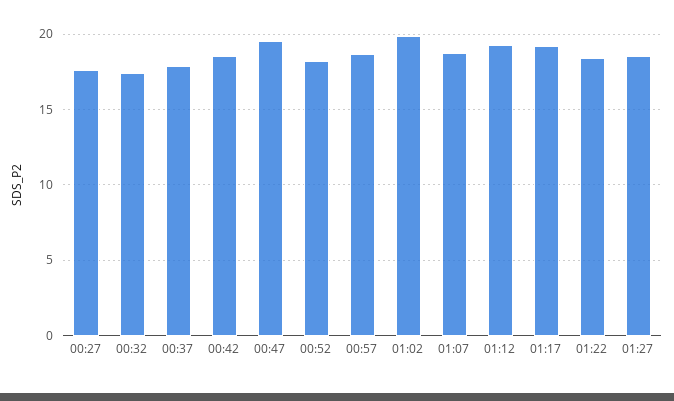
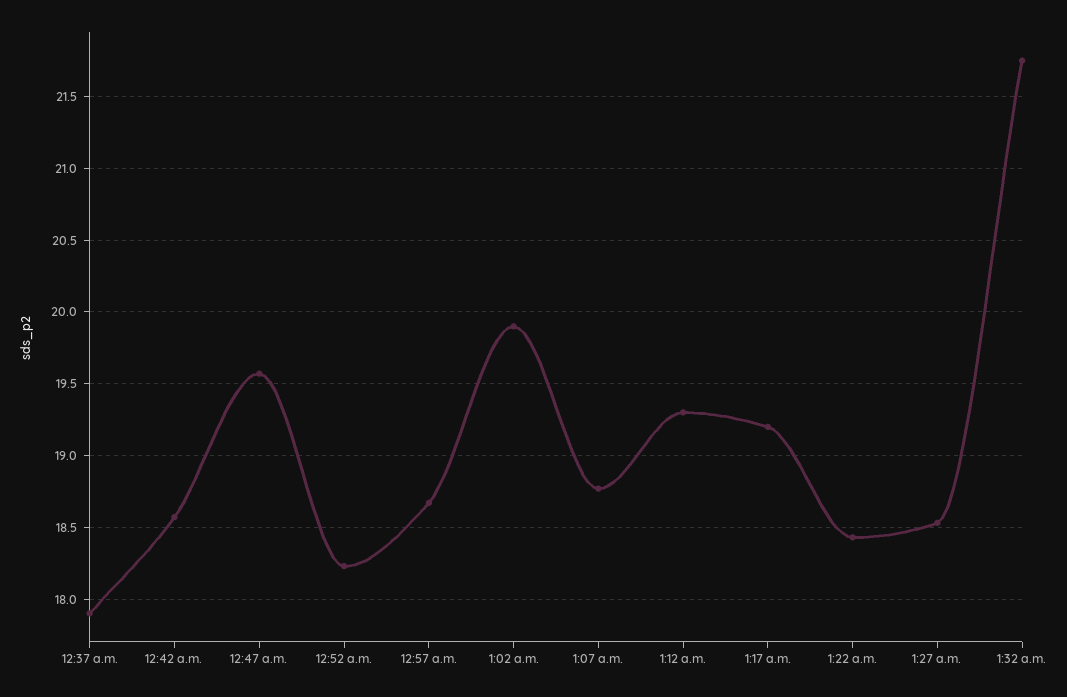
00:27: 17.5 -> none
00:32: 17.5 -> none
1:32 a.m.: none -> 21.75

